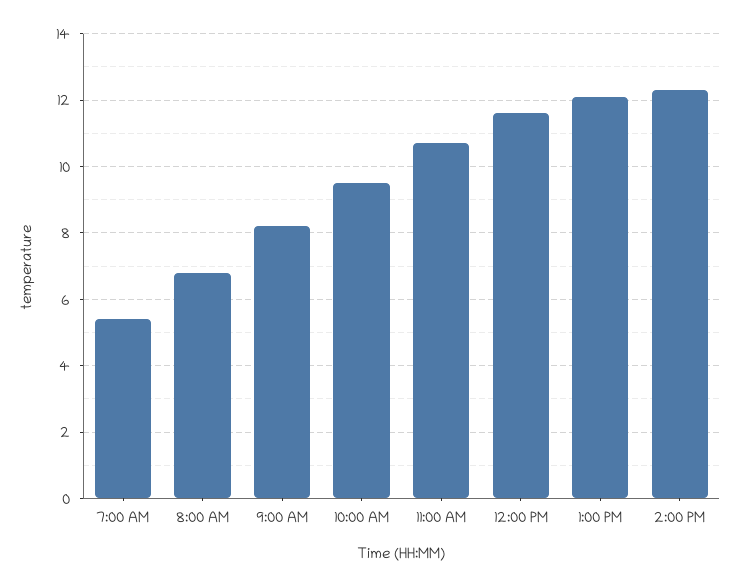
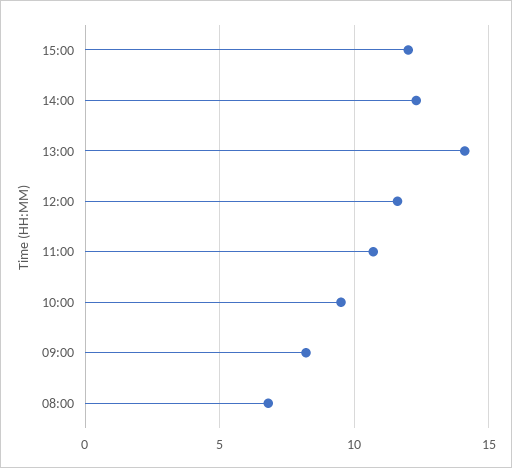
7:00 AM: 5.5 -> none
1:00 PM: 12 -> 14
15:00: none -> 12

